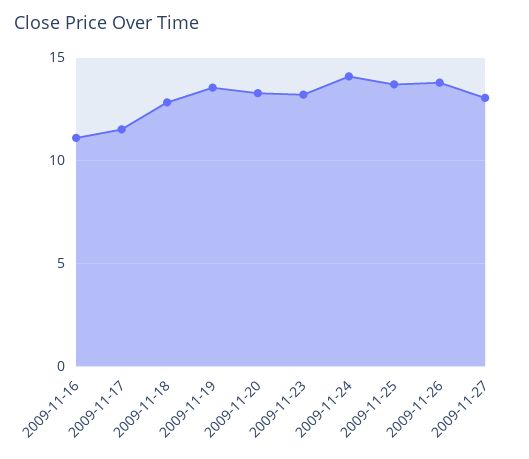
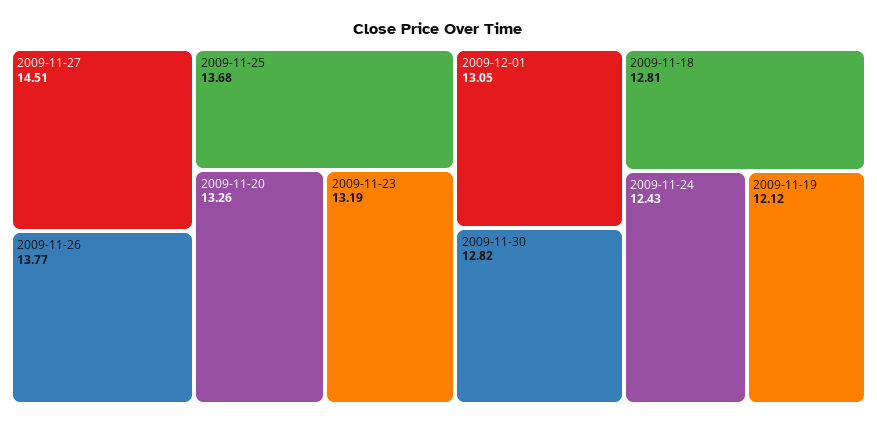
2009-11-16: 11 -> none
2009-11-17: 11.5 -> none
2009-11-19: 13.5 -> 12.12
2009-11-24: 14 -> 12.43
2009-11-27: 13 -> 14.51
2009-12-01: none -> 13.05
2009-11-30: none -> 12.82

